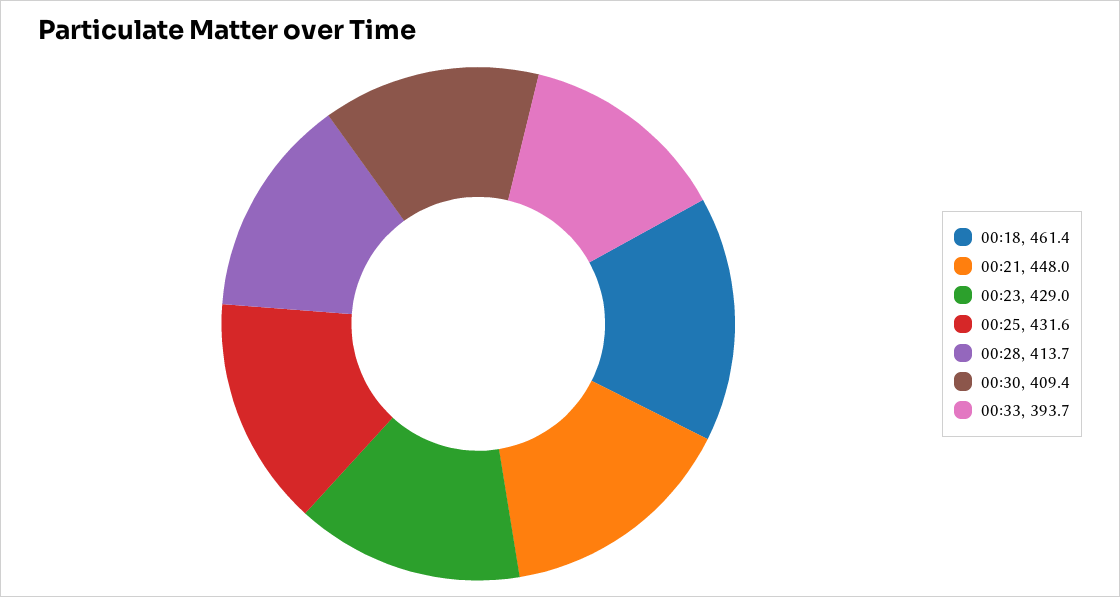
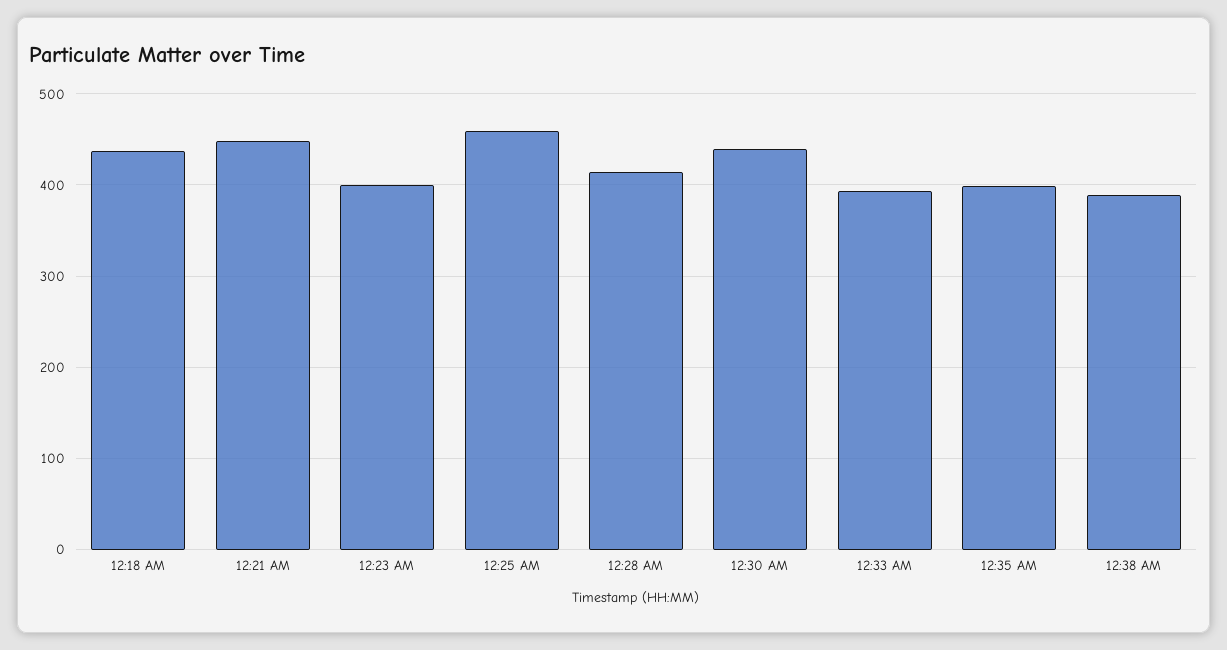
00:18: 461.4 -> 440
00:23: 429 -> 400
00:25: 431.6 -> 460
00:30: 409.4 -> 440
12:35 AM: none -> 400
12:38 AM: none -> 390

